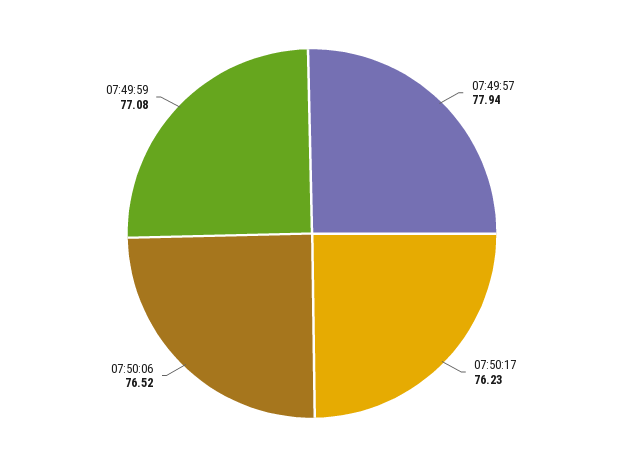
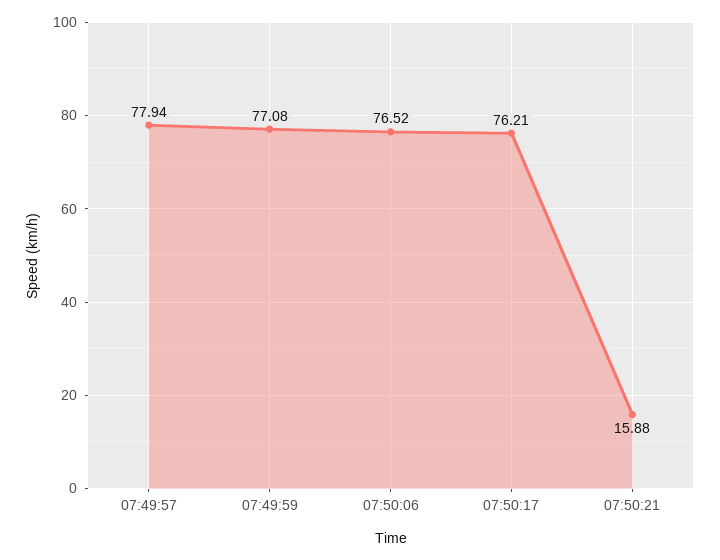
07:50:17: 76.23 -> 76.21
07:50:21: none -> 15.88

